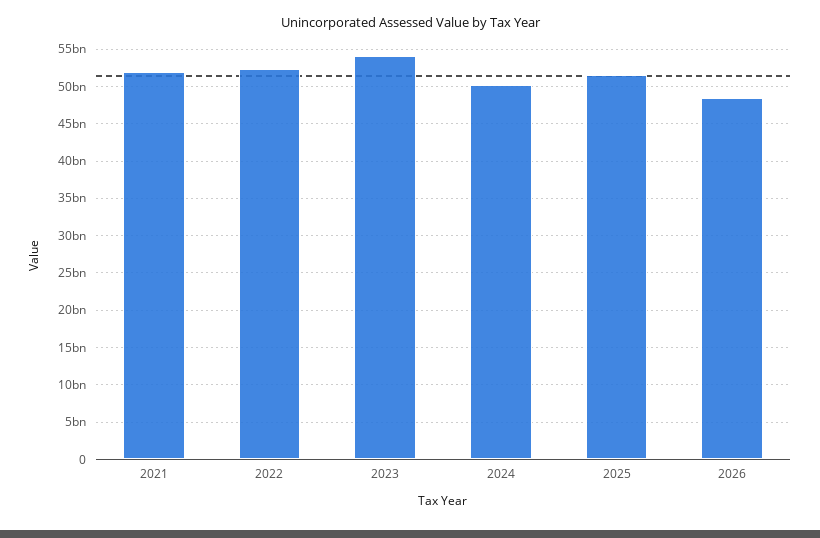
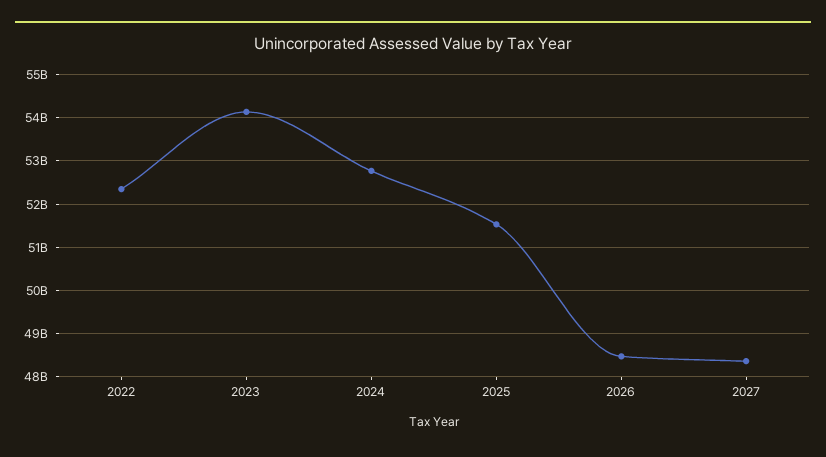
2021: 52000000000 -> none
2024: 50000000000 -> 52800000000
2027: none -> 48400000000

